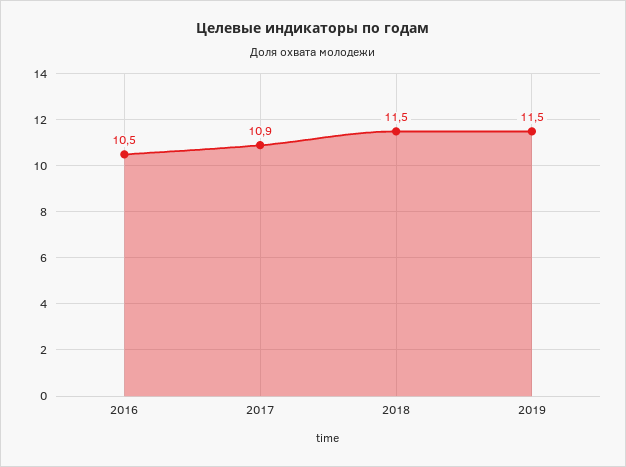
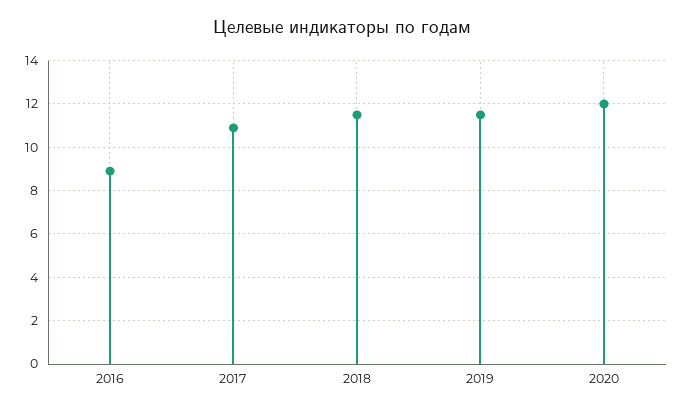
2016: 10.5 -> 9
2020: none -> 12

